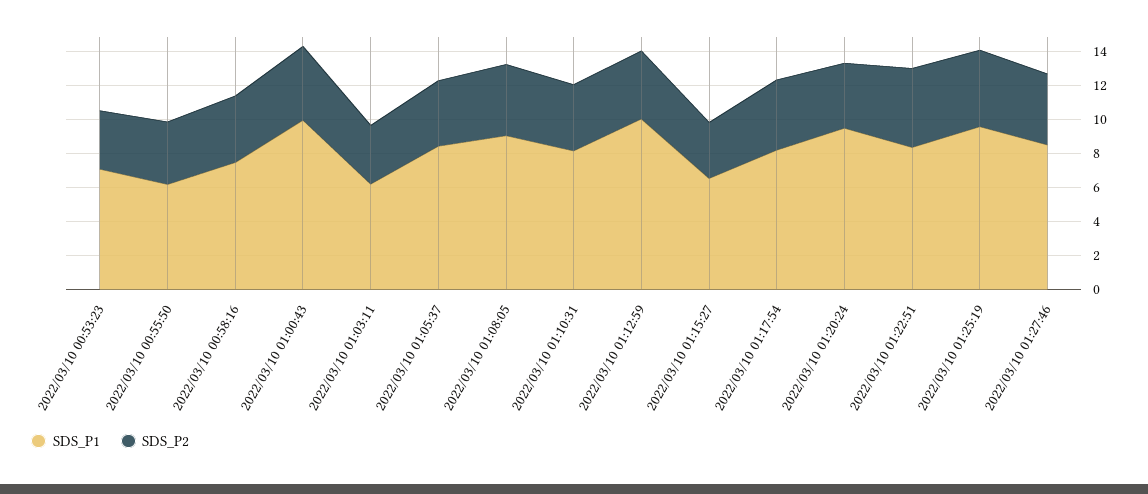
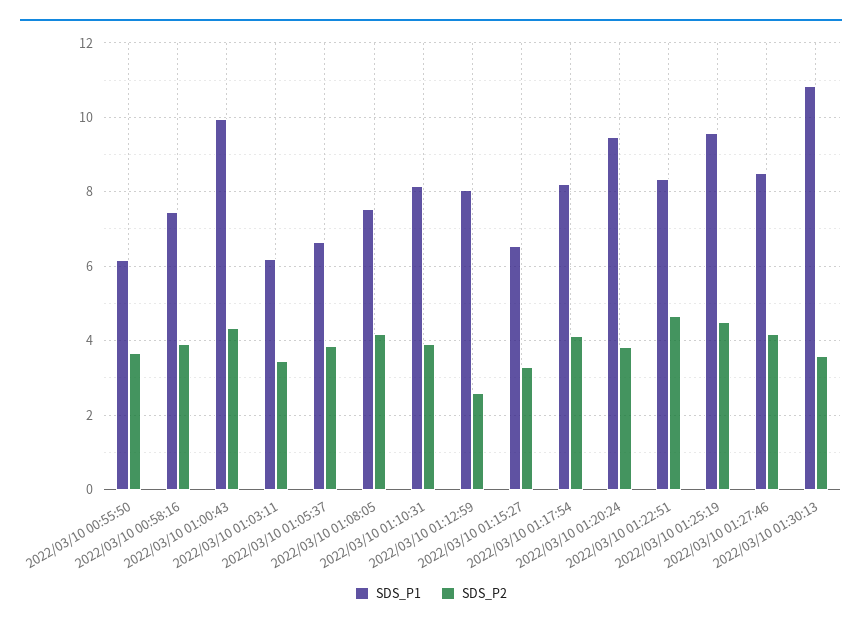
SDS_P1, 2022/03/10 00:53:23: 7 -> none
SDS_P2, 2022/03/10 00:53:23: 3.5 -> none
SDS_P1, 2022/03/10 01:05:37: 8.5 -> 6.6
SDS_P1, 2022/03/10 01:08:05: 9 -> 7.6
SDS_P1, 2022/03/10 01:12:59: 10 -> 8
SDS_P2, 2022/03/10 01:12:59: 4 -> 2.6
SDS_P1, 2022/03/10 01:30:13: none -> 10.8
SDS_P2, 2022/03/10 01:30:13: none -> 3.6

